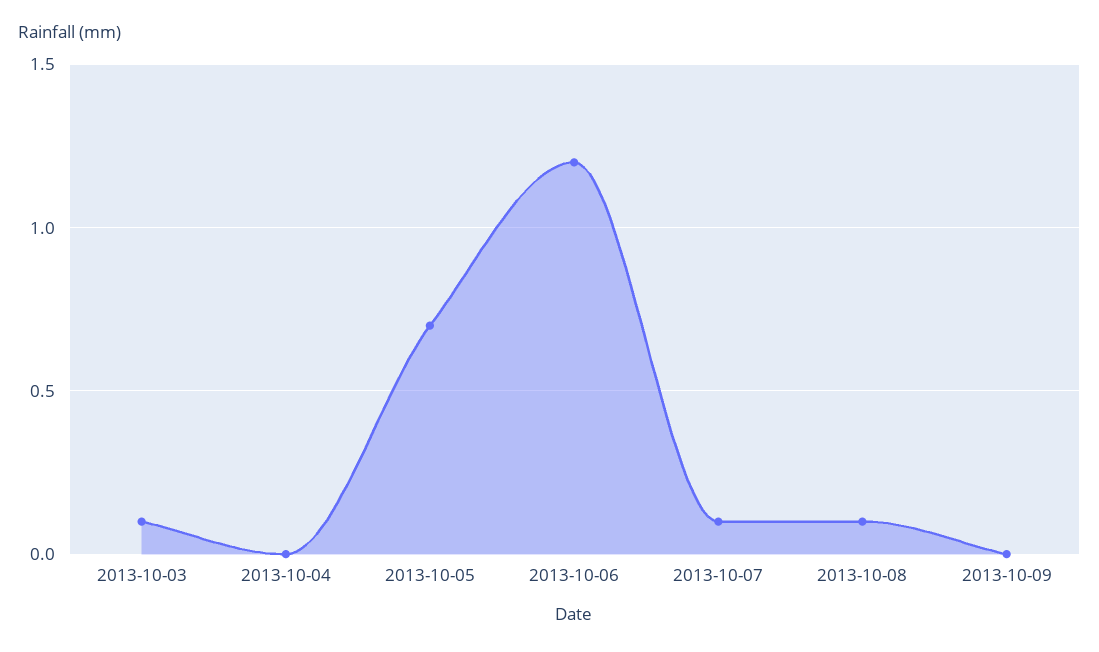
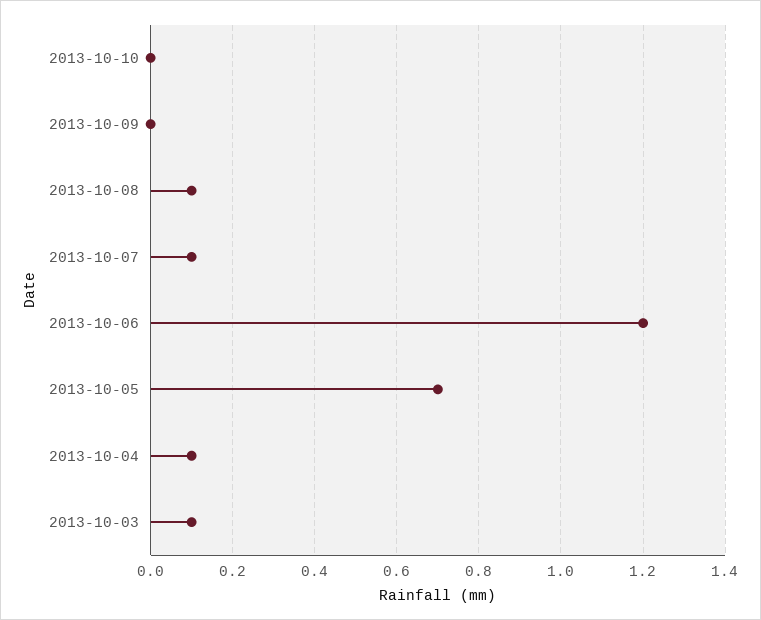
2013-10-04: 0 -> 0.1
2013-10-10: none -> 0

